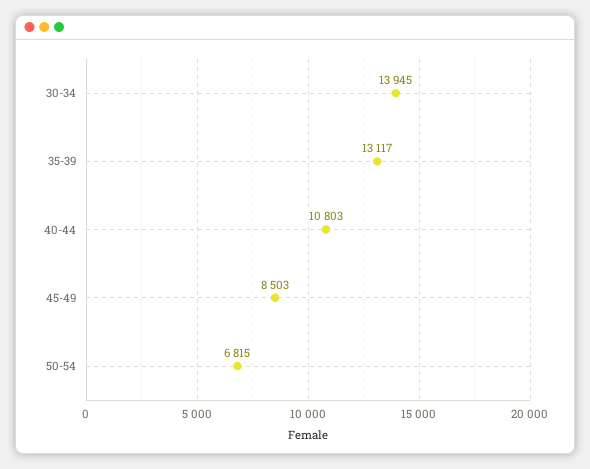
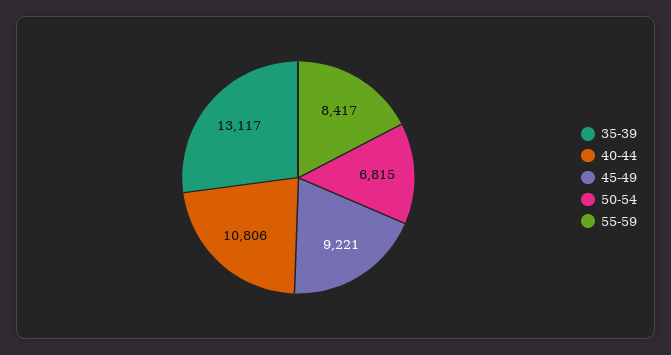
30-34: 13945 -> none
40-44: 10803 -> 10806
45-49: 8503 -> 9221
55-59: none -> 8417

